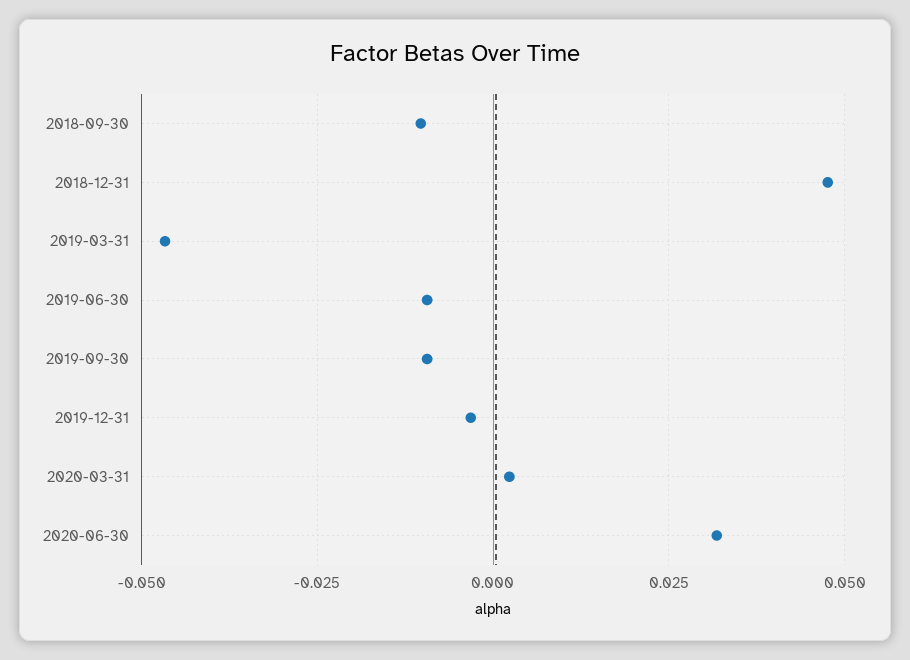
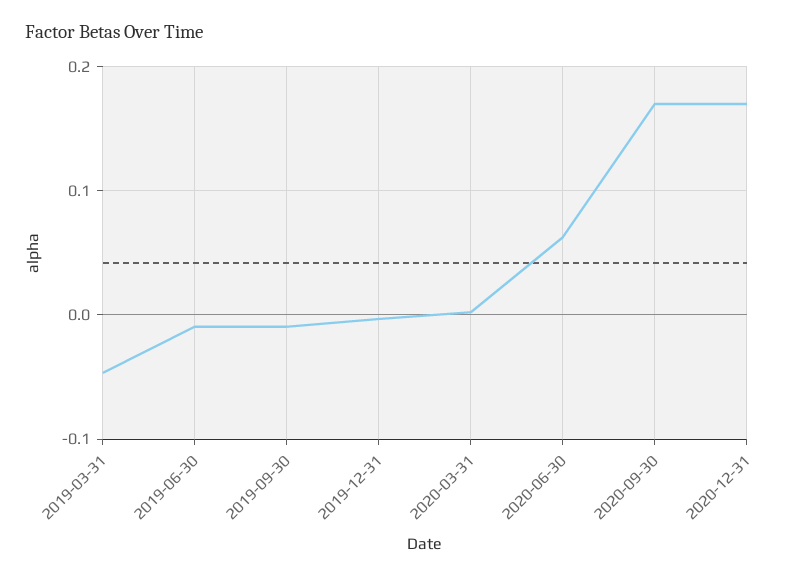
2018-09-30: -0.01 -> none
2018-12-31: 0.0475 -> none
2020-06-30: 0.0325 -> 0.06
2020-09-30: none -> 0.17
2020-12-31: none -> 0.17

